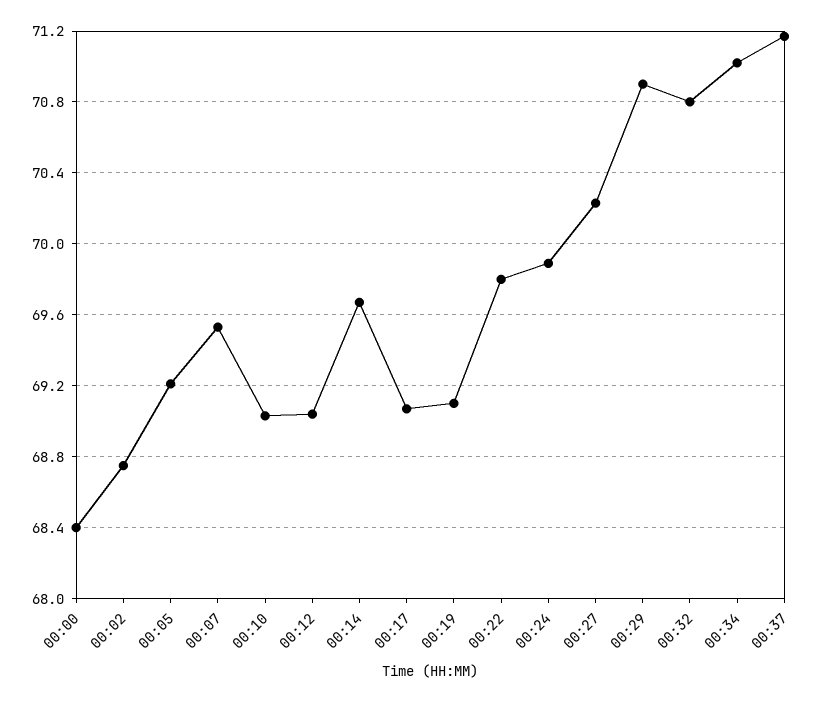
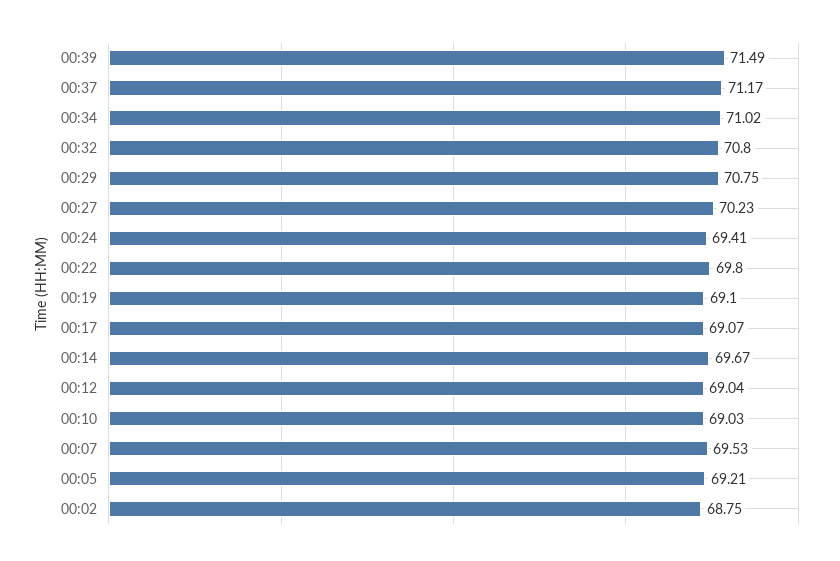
00:00: 68.4 -> none
00:24: 69.9 -> 69.41
00:29: 70.9 -> 70.75
00:39: none -> 71.49

